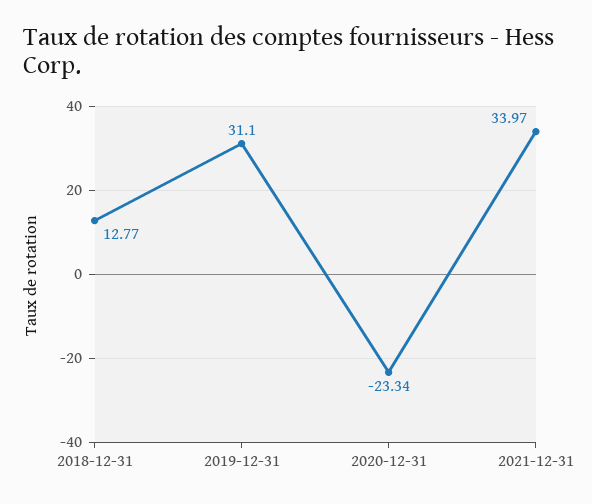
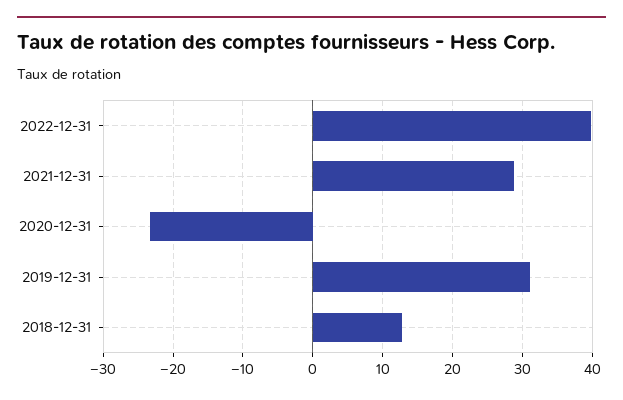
2021-12-31: 33.97 -> 29
2022-12-31: none -> 40

